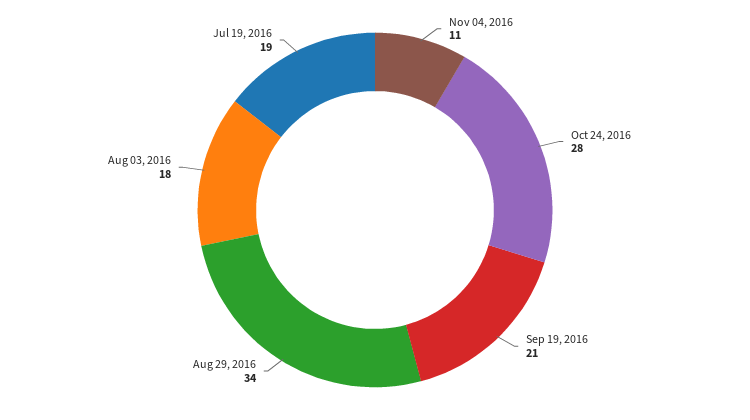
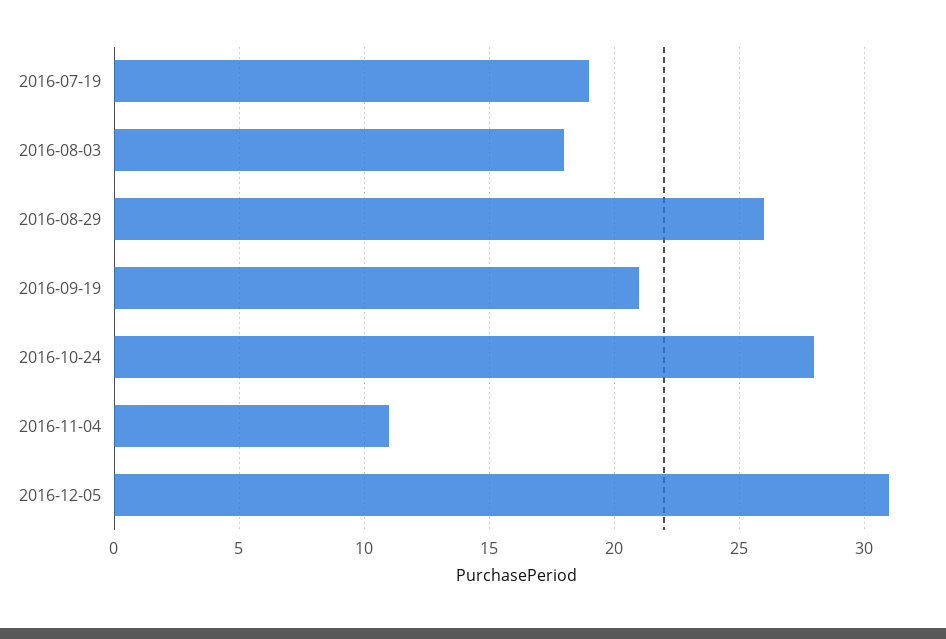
Aug 29, 2016: 34 -> 26
2016-12-05: none -> 31

